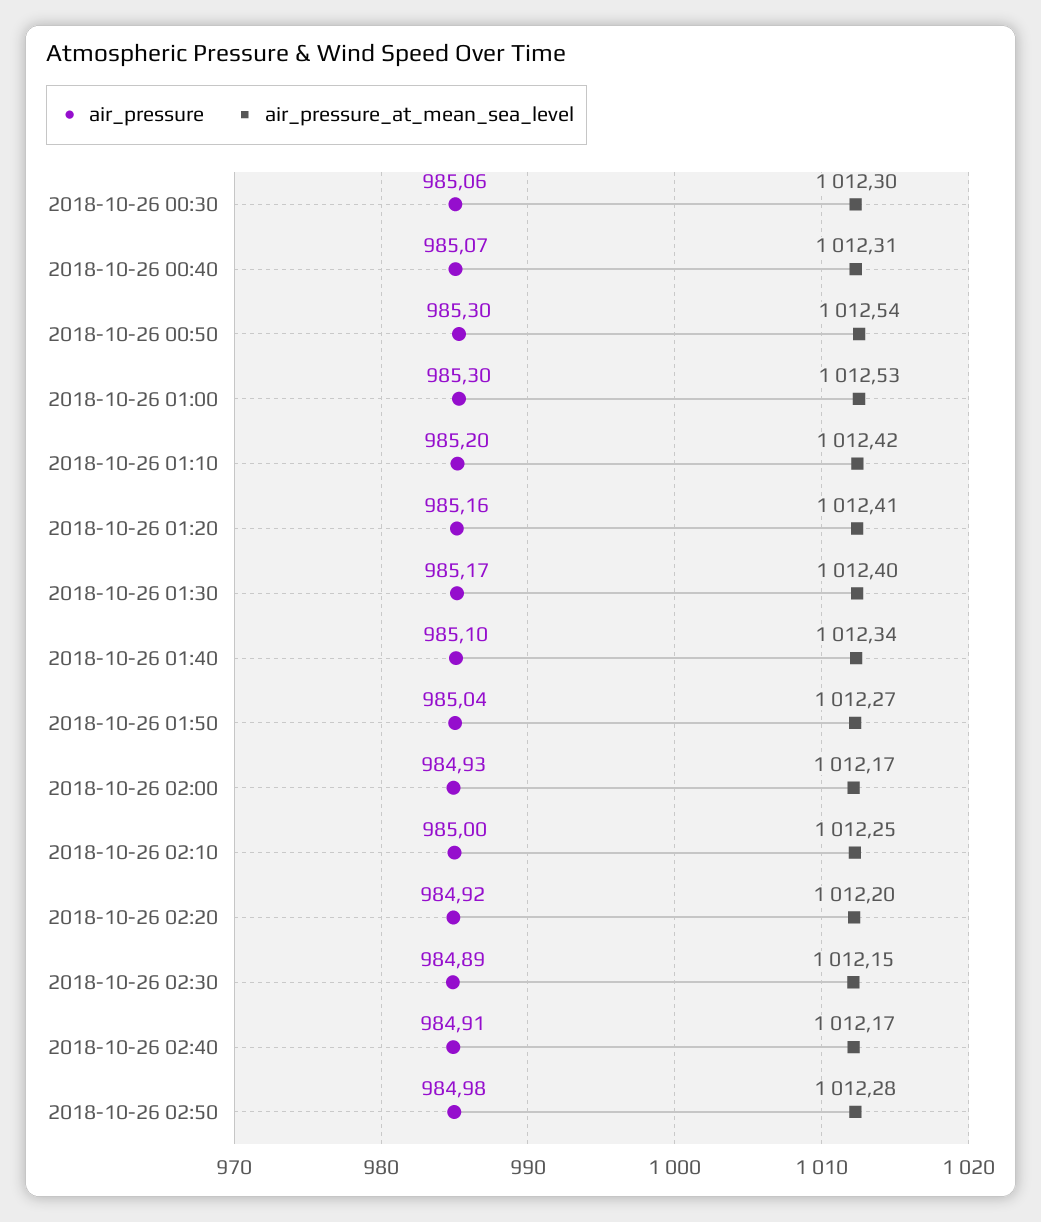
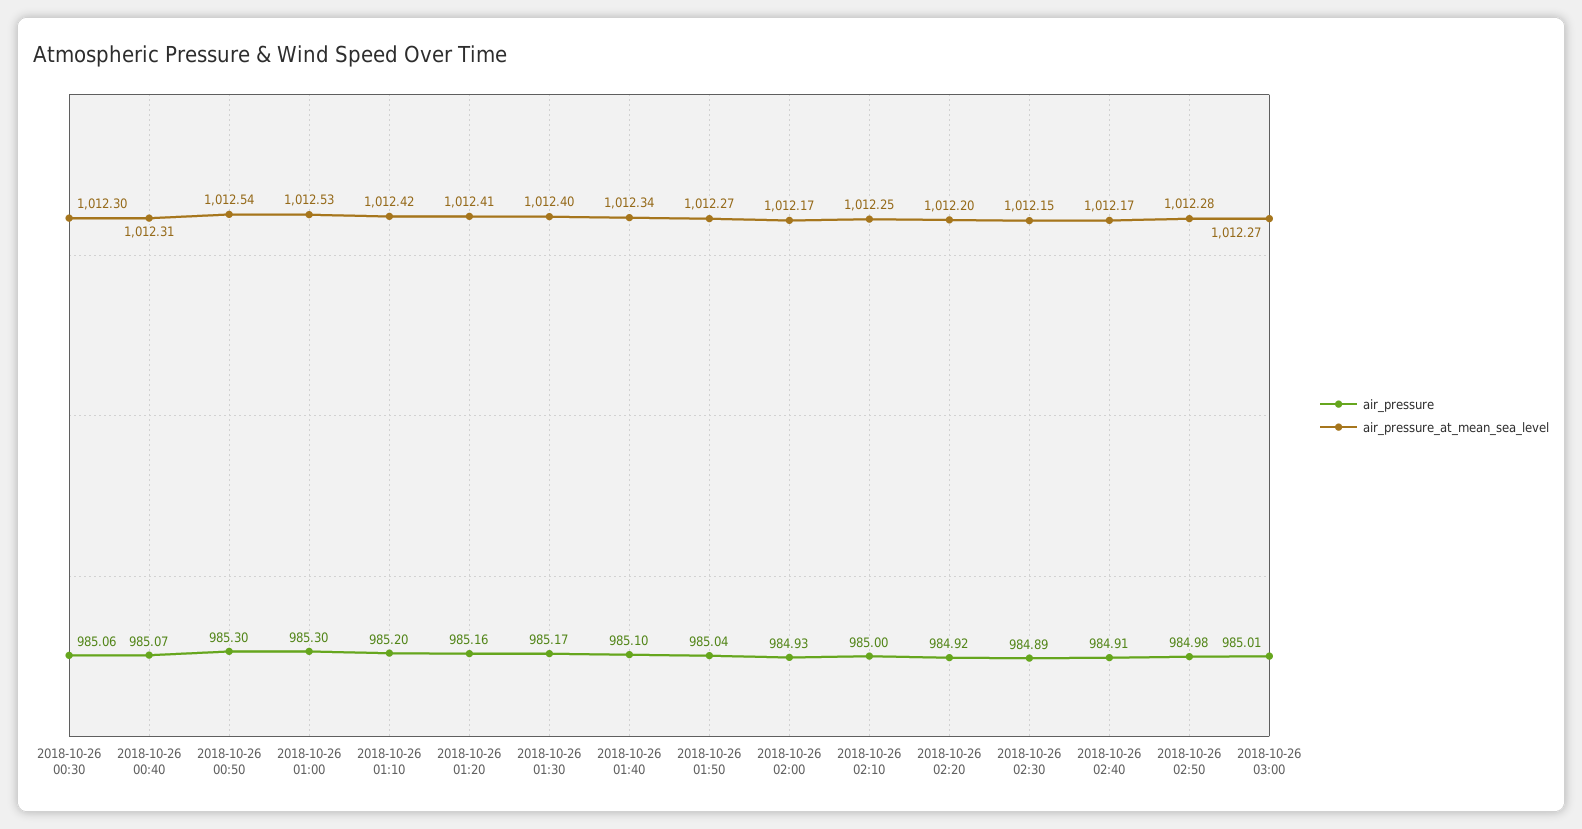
air_pressure, 2018-10-26 03:00: none -> 985.01
air_pressure_at_mean_sea_level, 2018-10-26 03:00: none -> 1012.27

